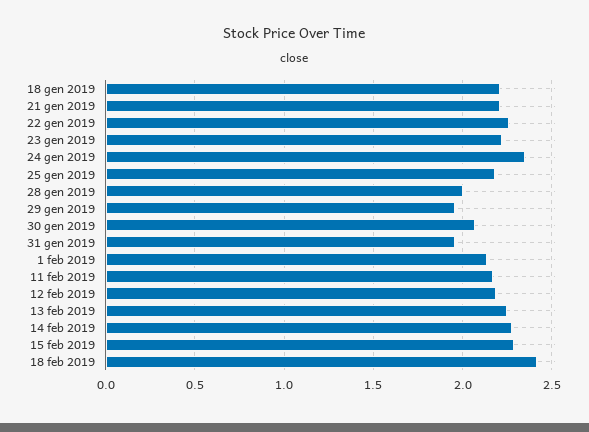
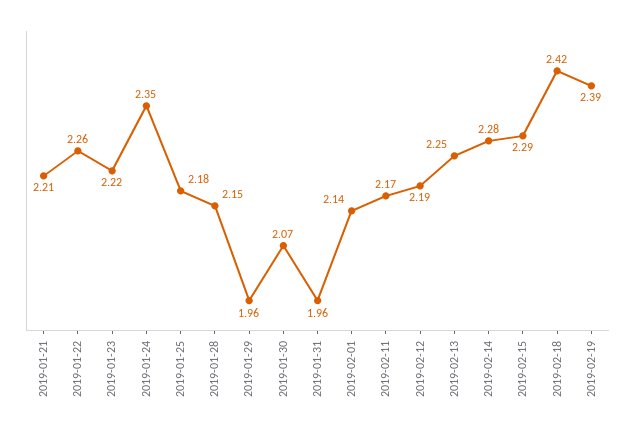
18 gen 2019: 2.2 -> none
28 gen 2019: 2 -> 2.15
2019-02-19: none -> 2.39

